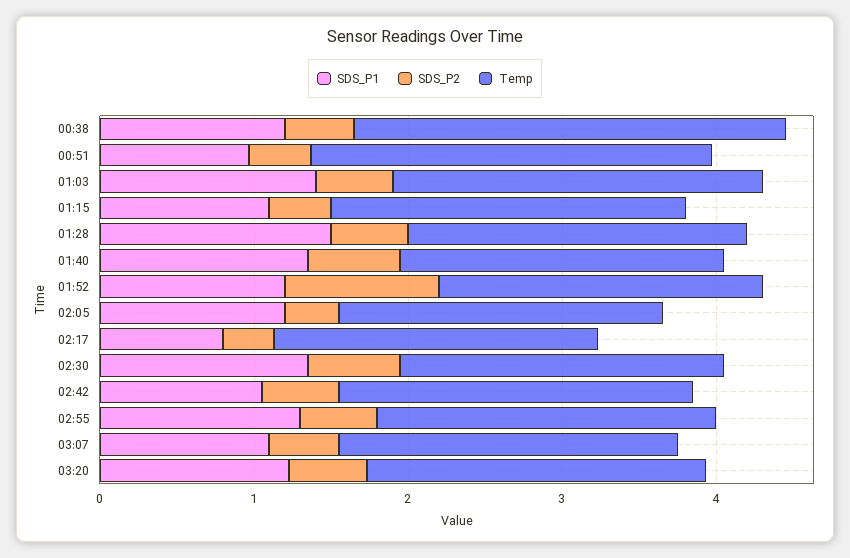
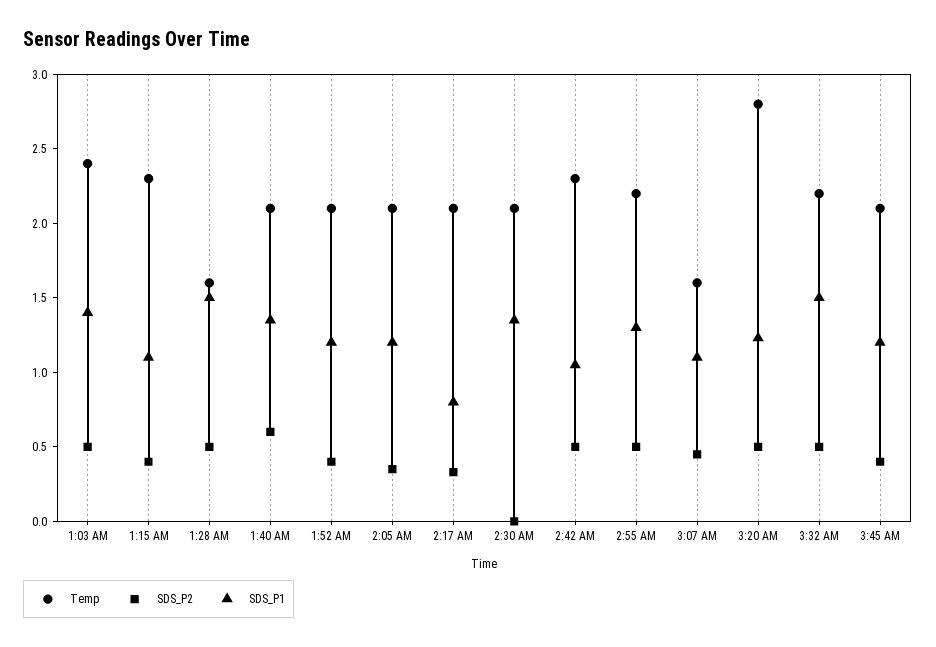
SDS_P1, 00:38: 1.2 -> none
SDS_P2, 00:38: 0.4 -> none
Temp, 00:38: 2.8 -> none
SDS_P1, 00:51: 1 -> none
SDS_P2, 00:51: 0.4 -> none
Temp, 00:51: 2.6 -> none
Temp, 01:28: 2.2 -> 1.6
SDS_P2, 01:52: 1 -> 0.4
SDS_P2, 02:30: 0.6 -> 0
Temp, 03:07: 2.2 -> 1.6
Temp, 03:20: 2.2 -> 2.8
Temp, 3:32 AM: none -> 2.2
SDS_P2, 3:32 AM: none -> 0.5
SDS_P1, 3:32 AM: none -> 1.5
Temp, 3:45 AM: none -> 2.1
SDS_P2, 3:45 AM: none -> 0.4
SDS_P1, 3:45 AM: none -> 1.2

